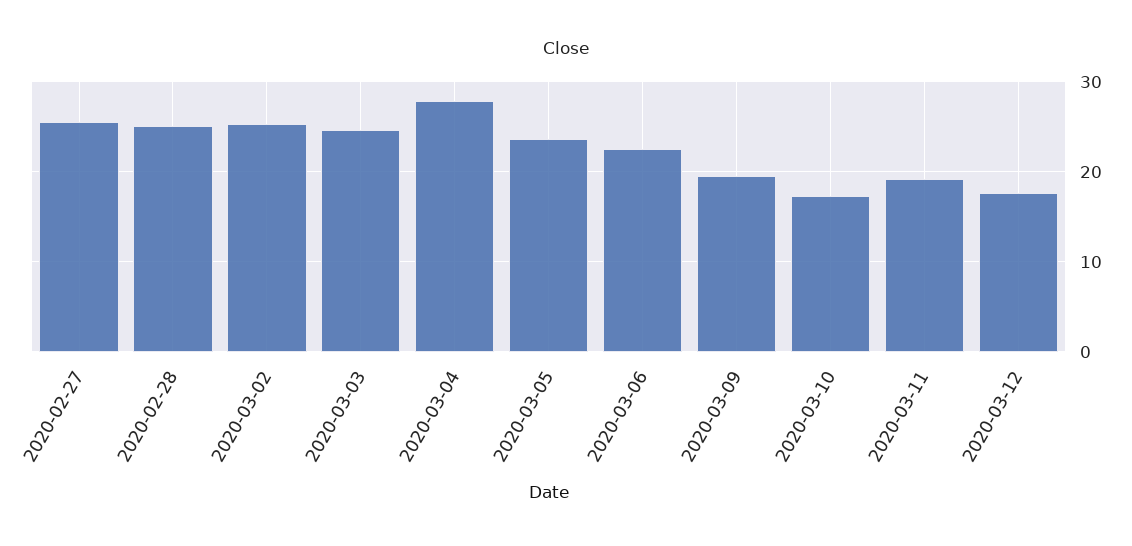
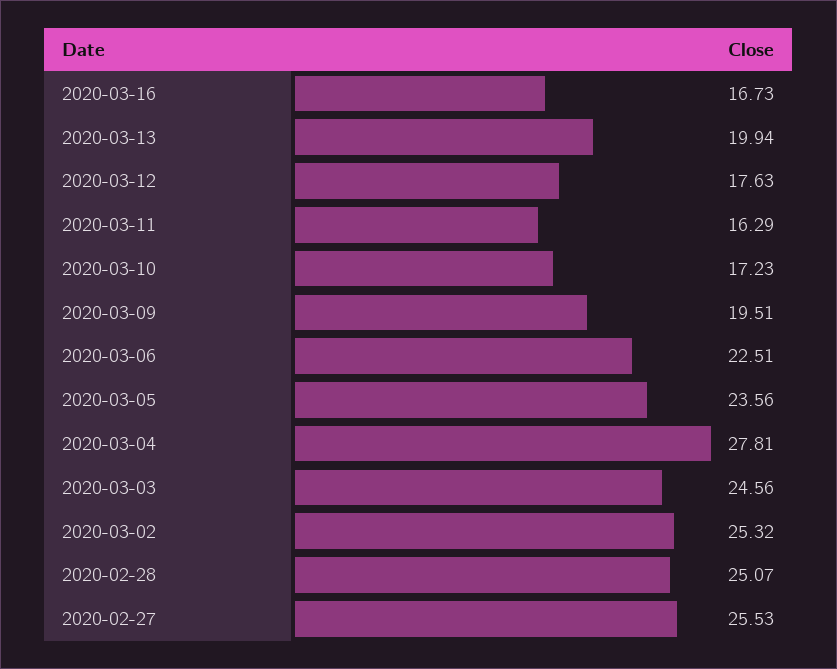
2020-03-11: 19 -> 16.29
2020-03-16: none -> 16.73
2020-03-13: none -> 19.94

